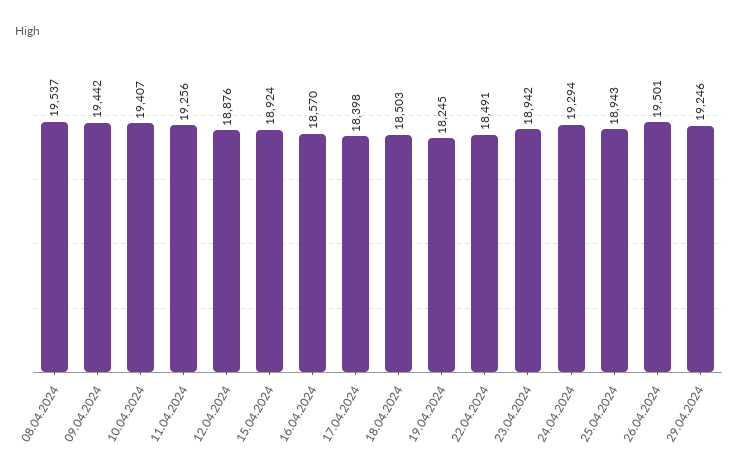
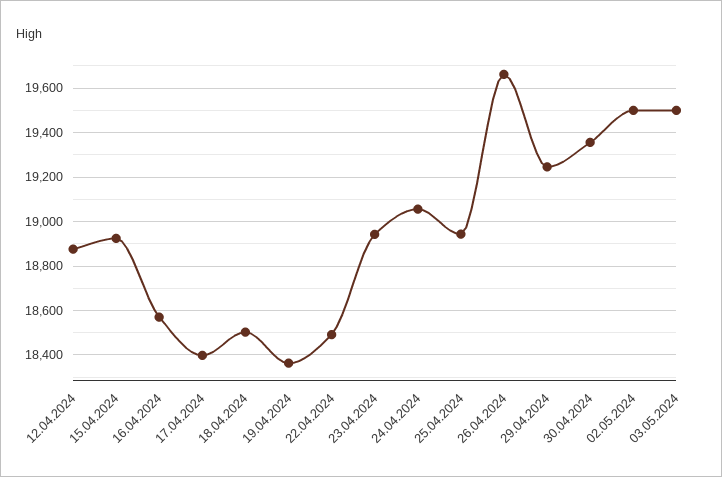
08.04.2024: 19537 -> none
09.04.2024: 19442 -> none
10.04.2024: 19407 -> none
11.04.2024: 19256 -> none
19.04.2024: 18245 -> 18350
24.04.2024: 19294 -> 19050
26.04.2024: 19501 -> 19650
30.04.2024: none -> 19350
02.05.2024: none -> 19500
03.05.2024: none -> 19500

